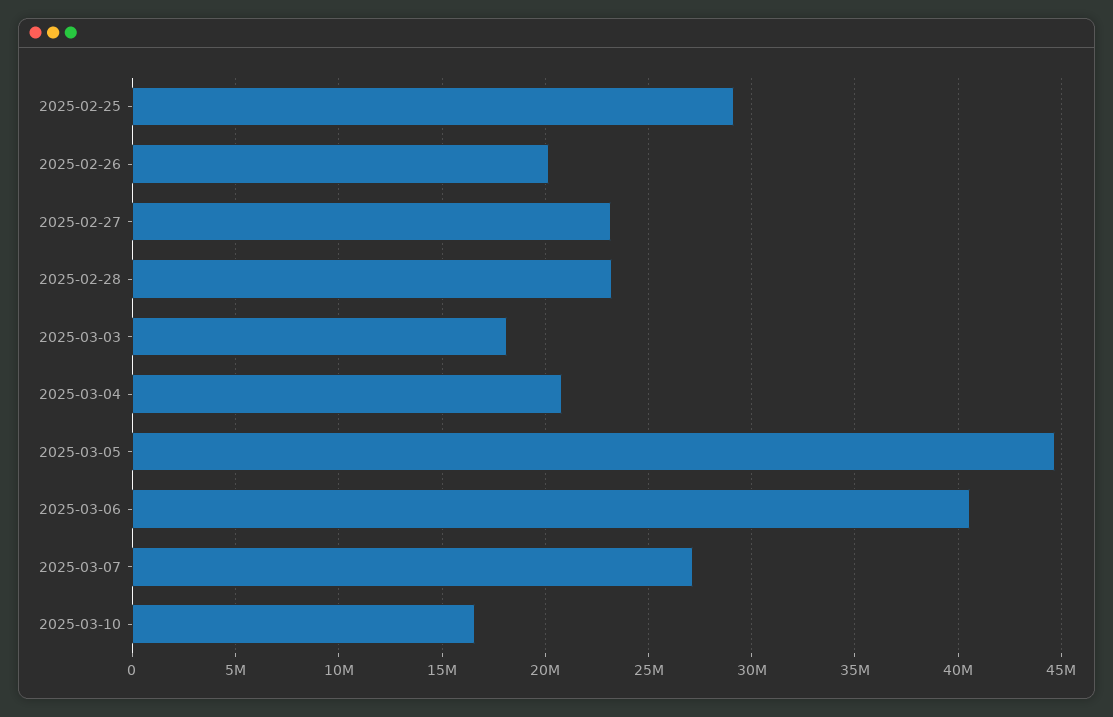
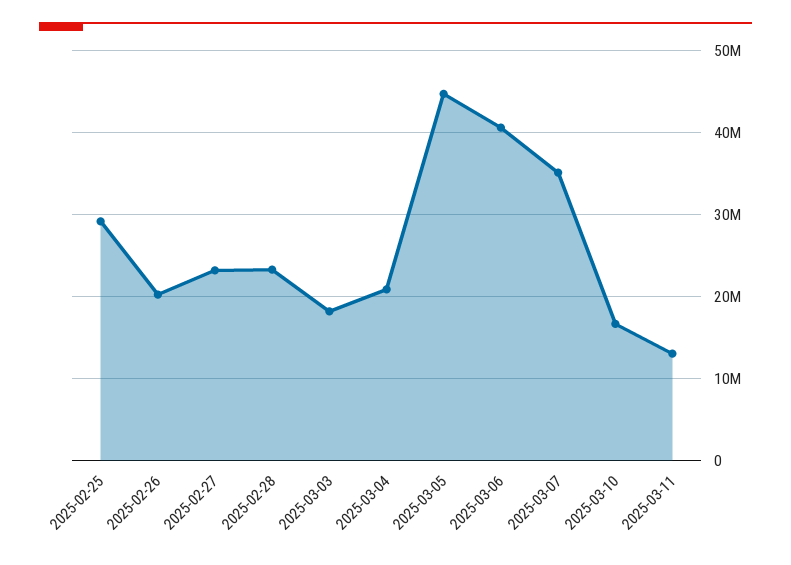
2025-03-07: 27000000 -> 35000000
2025-03-11: none -> 13000000

